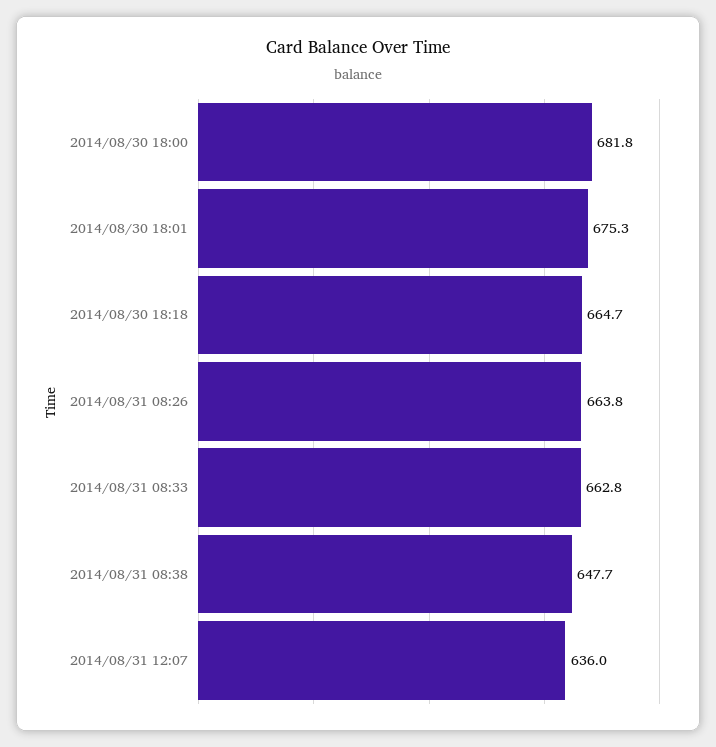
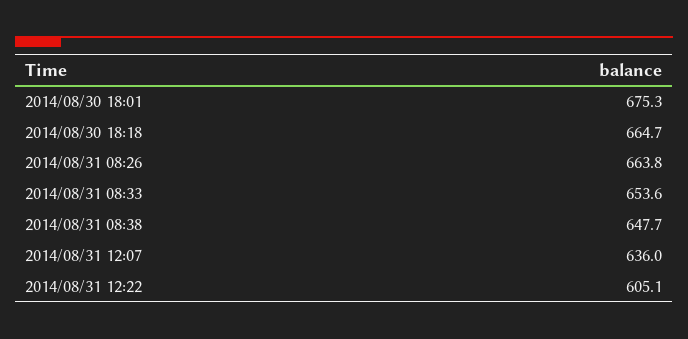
2014/08/30 18:00: 681.8 -> none
2014/08/31 08:33: 662.8 -> 653.6
2014/08/31 12:22: none -> 605.1

